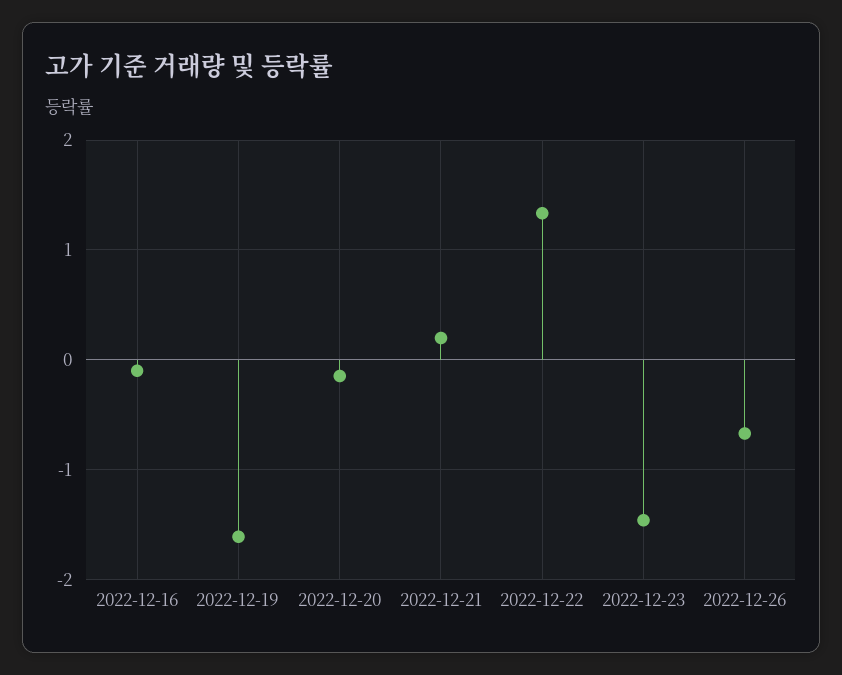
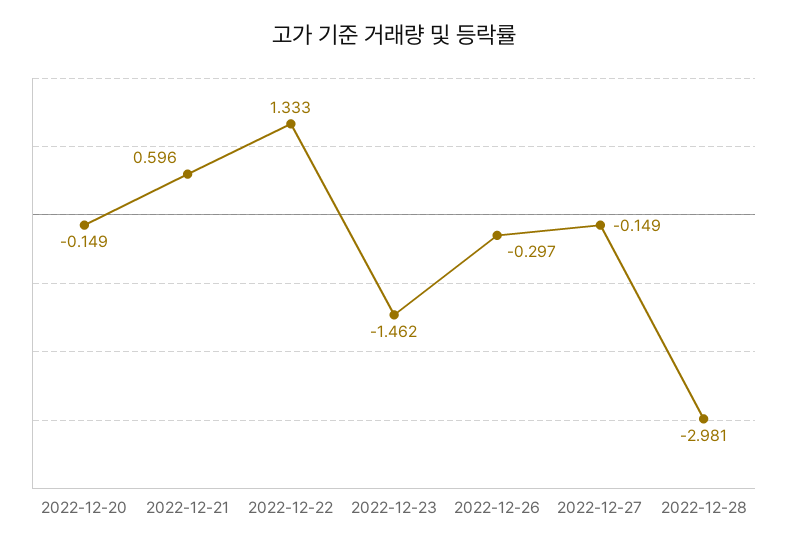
2022-12-16: -0.1 -> none
2022-12-19: -1.6 -> none
2022-12-21: 0.2 -> 0.596
2022-12-26: -0.7 -> -0.297
2022-12-27: none -> -0.149
2022-12-28: none -> -2.981

